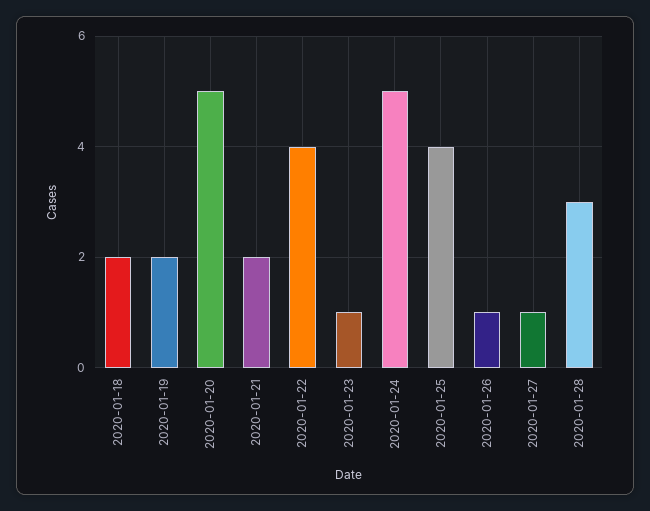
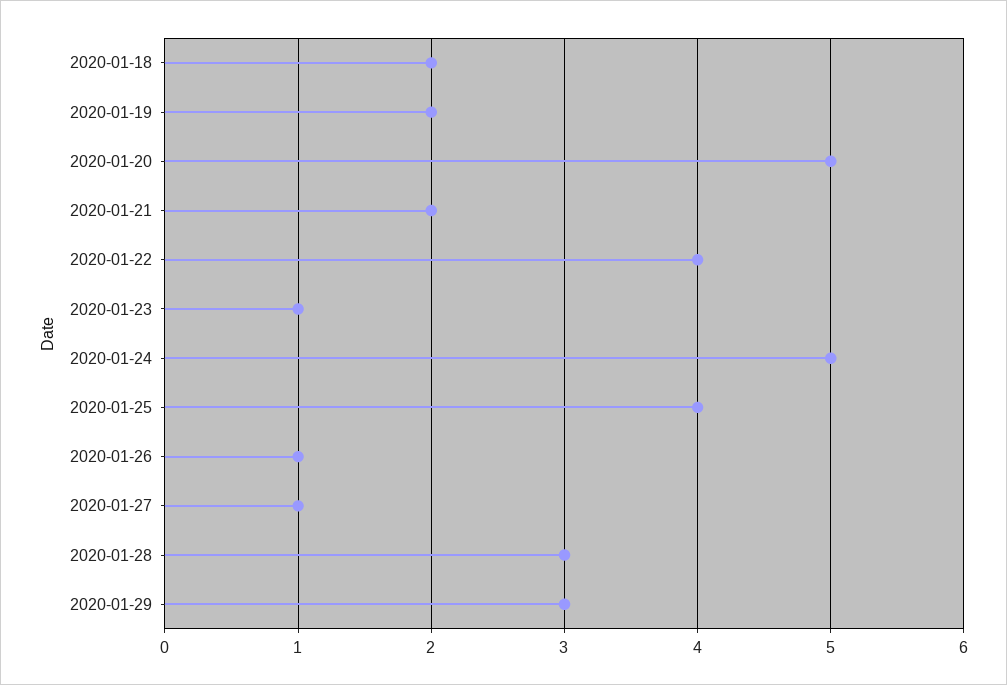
2020-01-29: none -> 3

